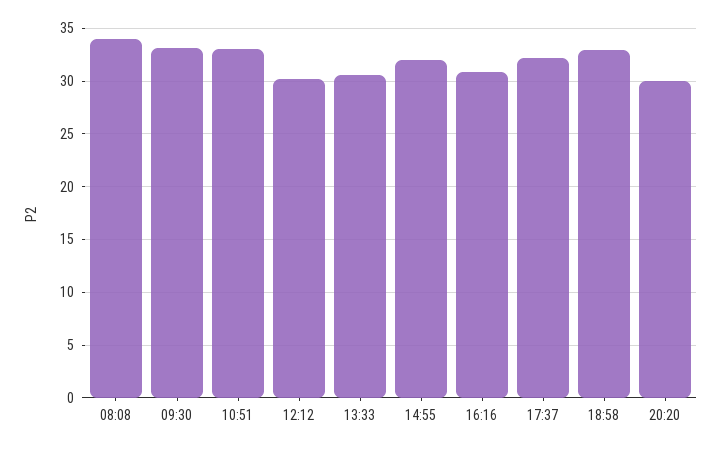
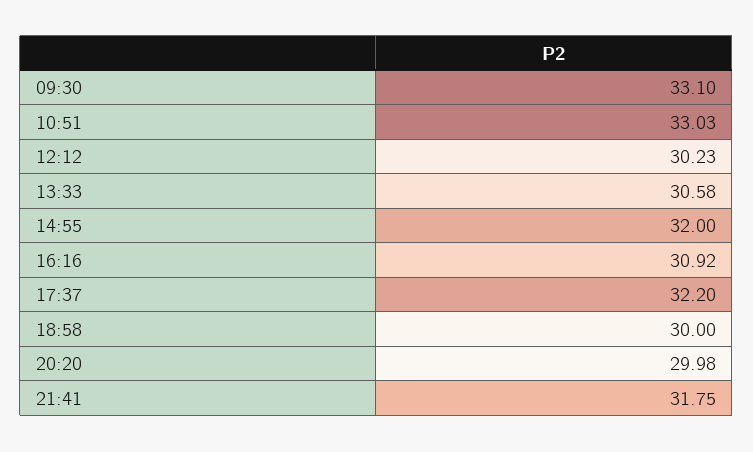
08:08: 34 -> none
18:58: 33 -> 30
21:41: none -> 31.75

